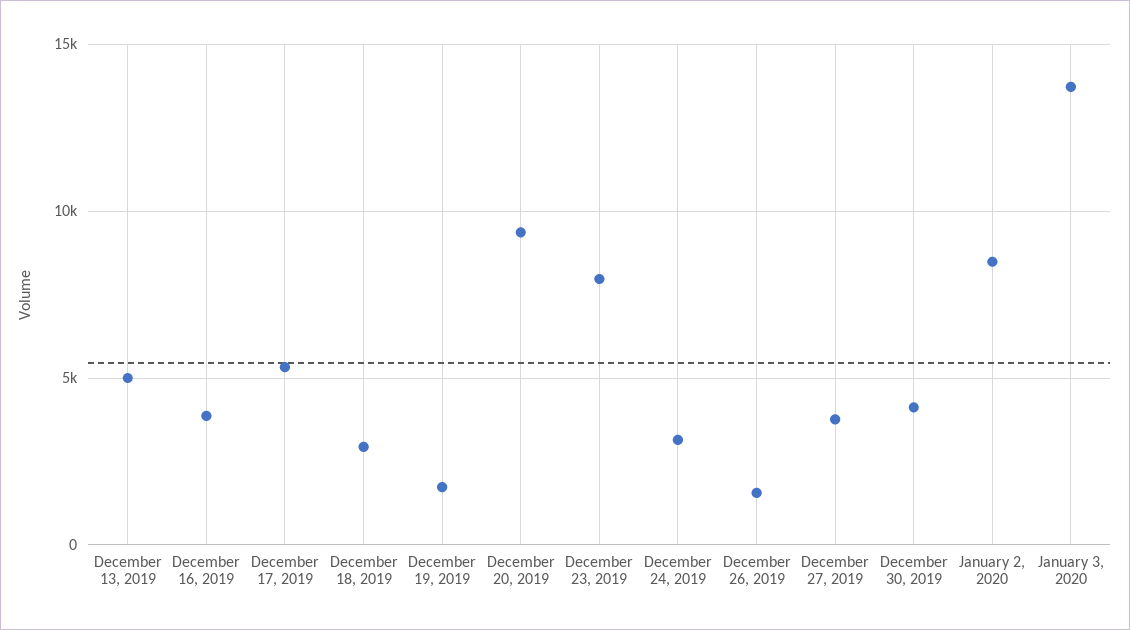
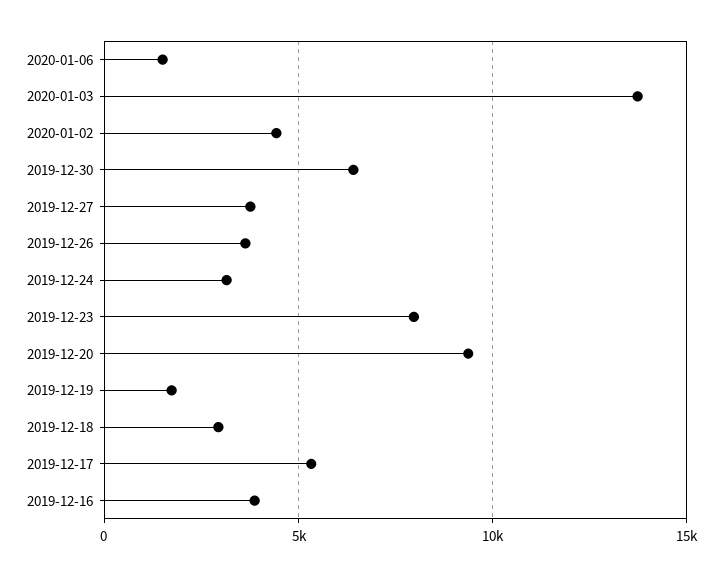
December 13, 2019: 5000 -> none
December 26, 2019: 1500 -> 3500
December 30, 2019: 4000 -> 6500
January 2, 2020: 8500 -> 4500
2020-01-06: none -> 1500

